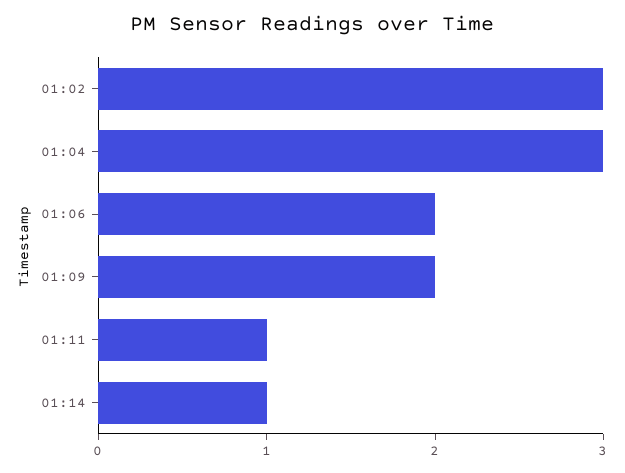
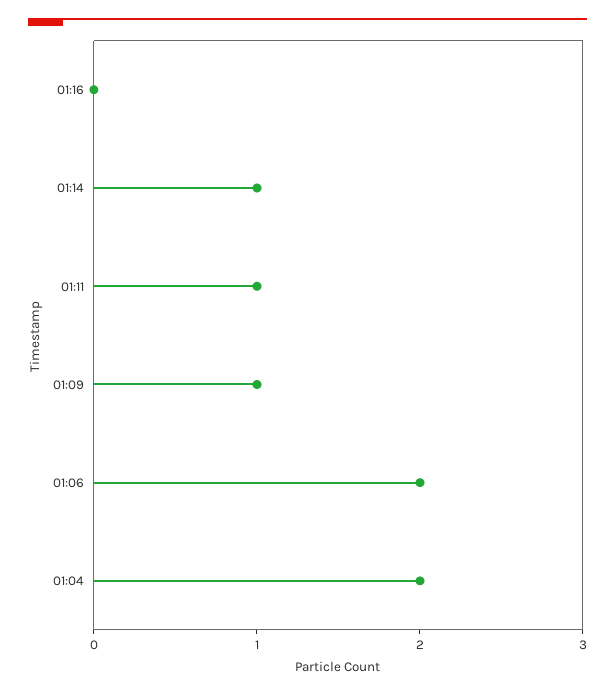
01:02: 3 -> none
01:04: 3 -> 2
01:09: 2 -> 1
01:16: none -> 0

